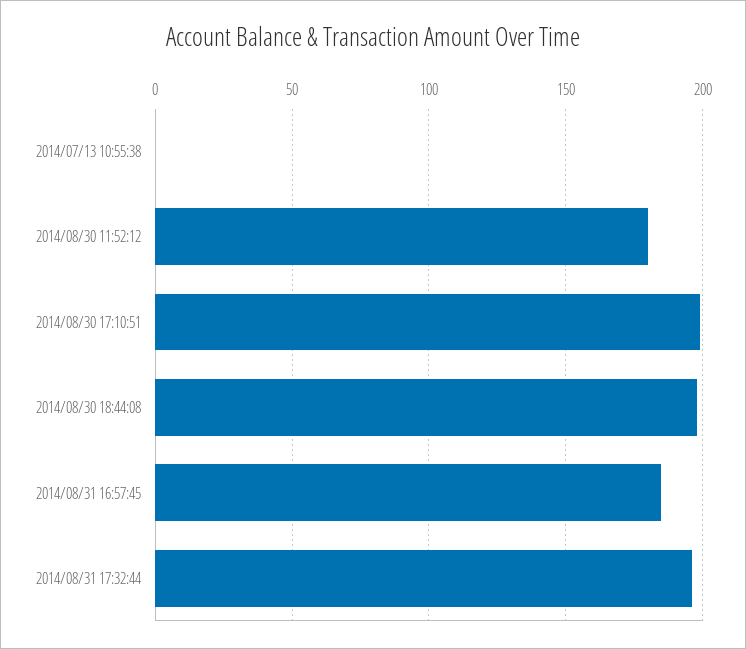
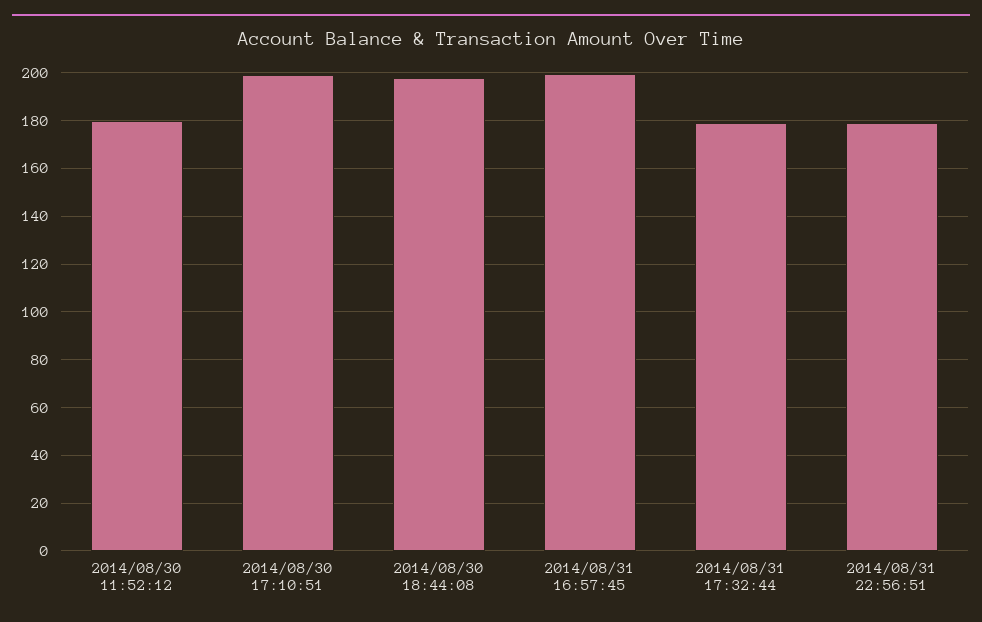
2014/07/13 10:55:38: 0 -> none
2014/08/31 16:57:45: 185 -> 200
2014/08/31 17:32:44: 195 -> 180
2014/08/31 22:56:51: none -> 180

